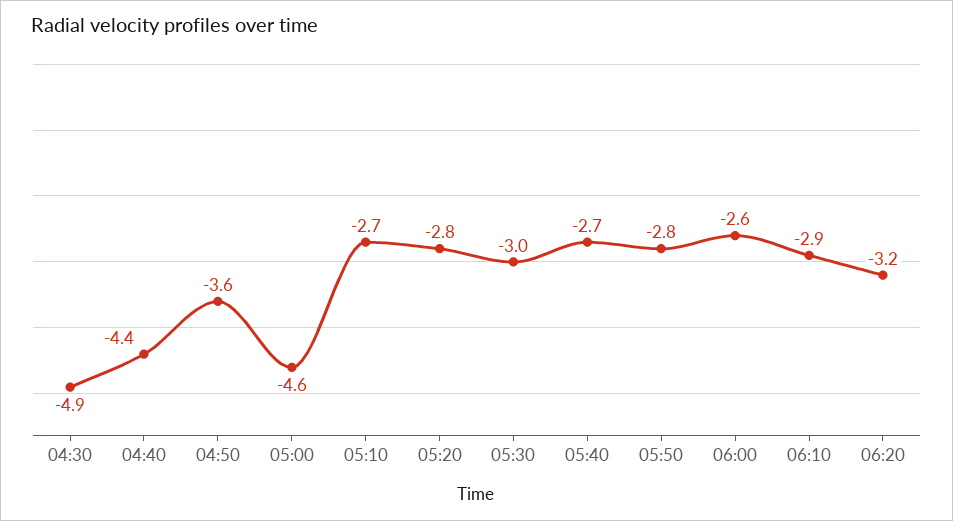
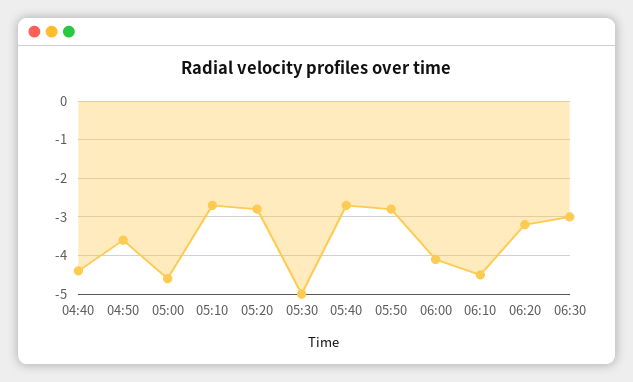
04:30: -4.9 -> none
05:30: -3 -> -5
06:00: -2.6 -> -4
06:10: -2.9 -> -4.5
06:30: none -> -3

